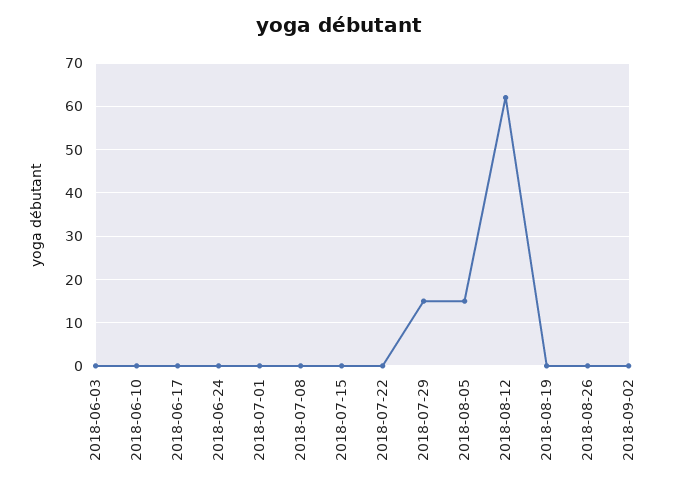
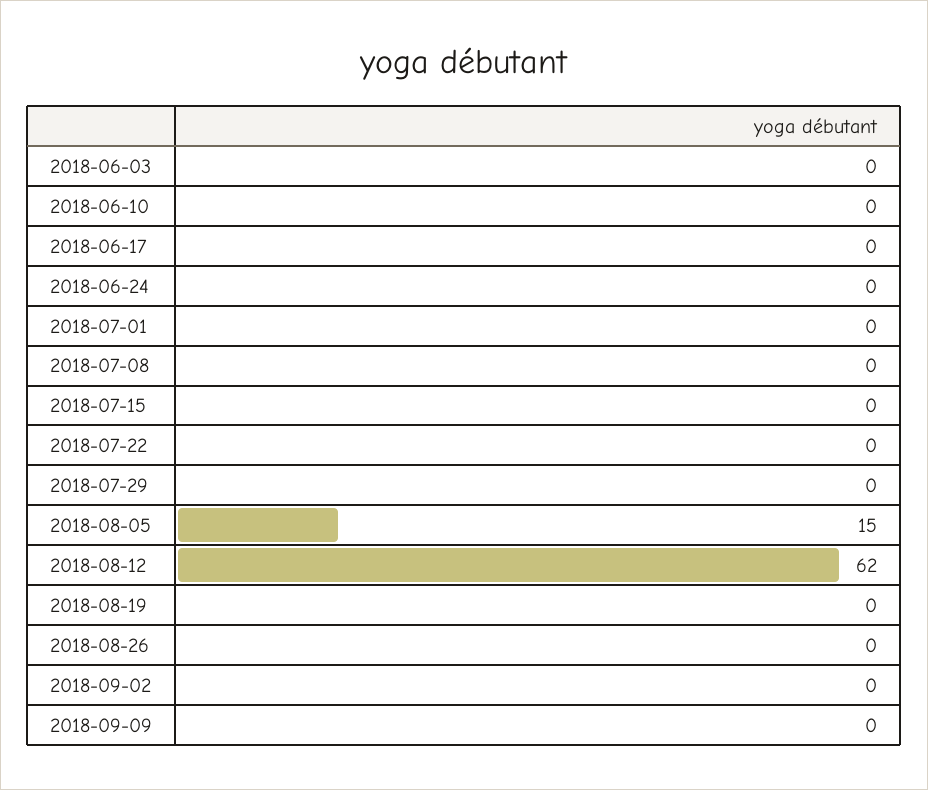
2018-07-29: 15 -> 0
2018-09-09: none -> 0

